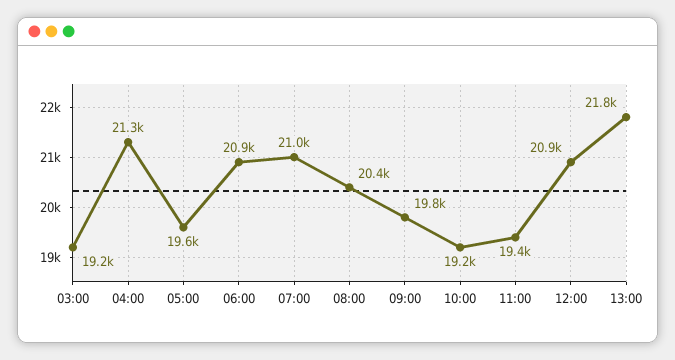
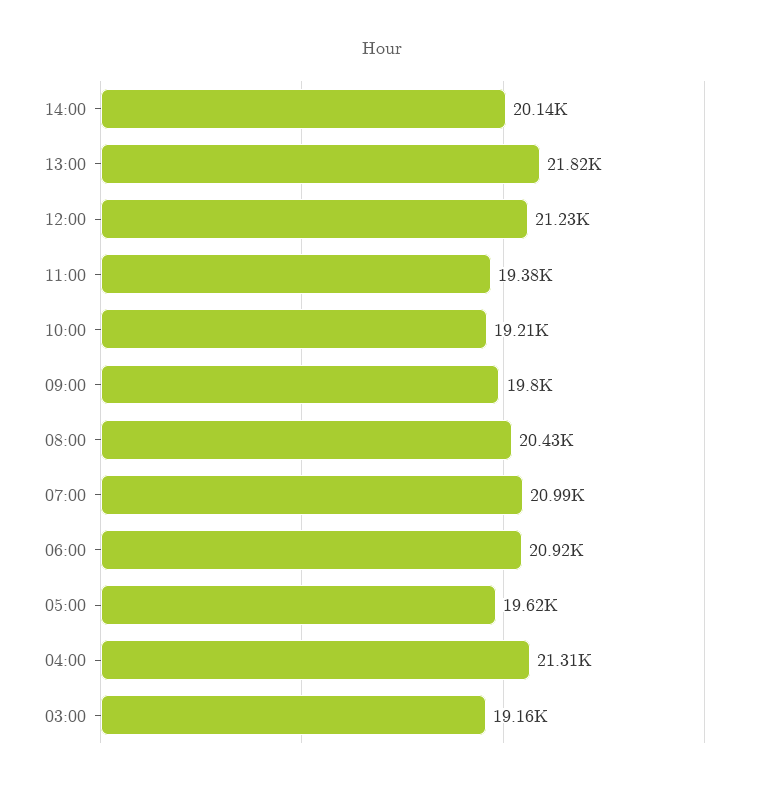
12:00: 20900 -> 21230
14:00: none -> 20140

